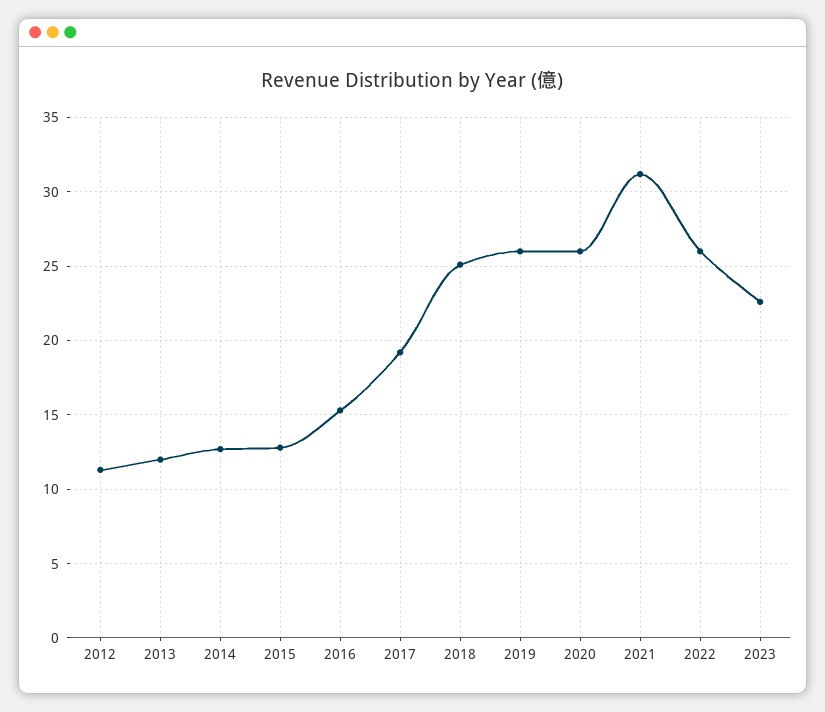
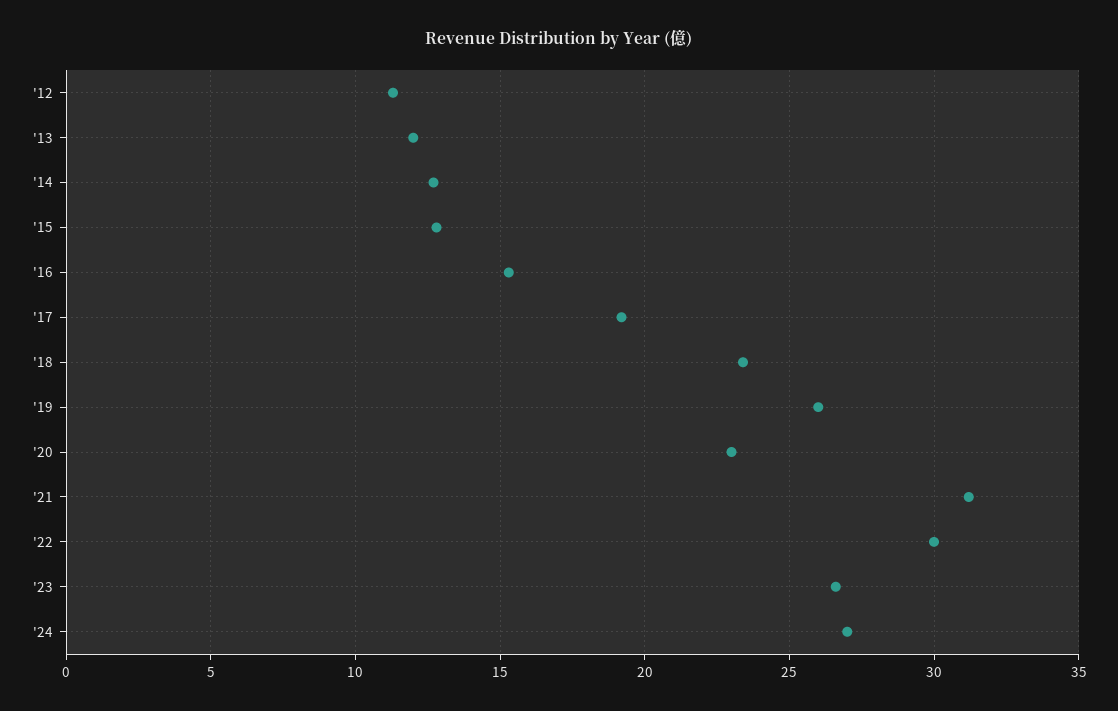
2018: 25 -> 23.5
2020: 26 -> 23
2022: 26 -> 30
2023: 22.5 -> 26.5
'24: none -> 27

